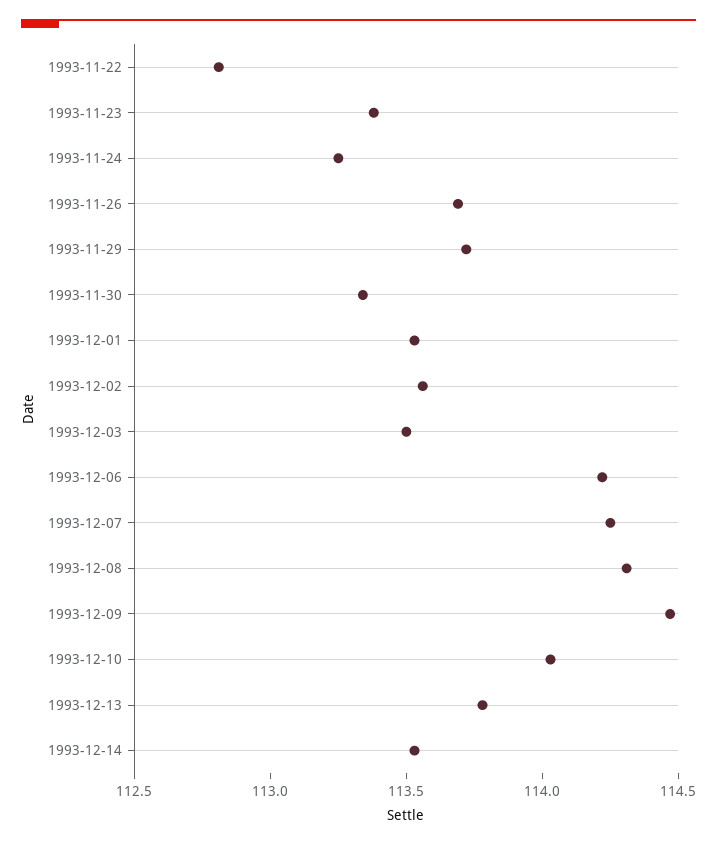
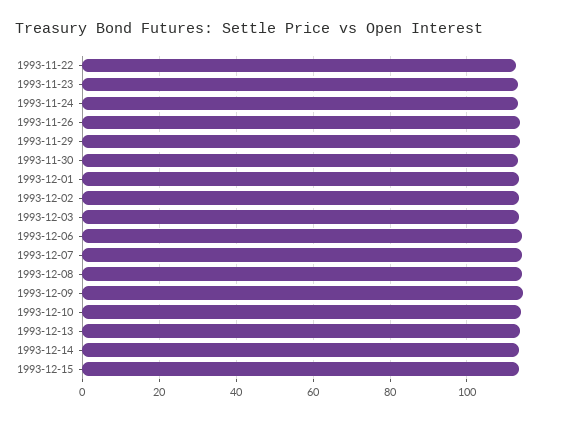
1993-12-15: none -> 114

